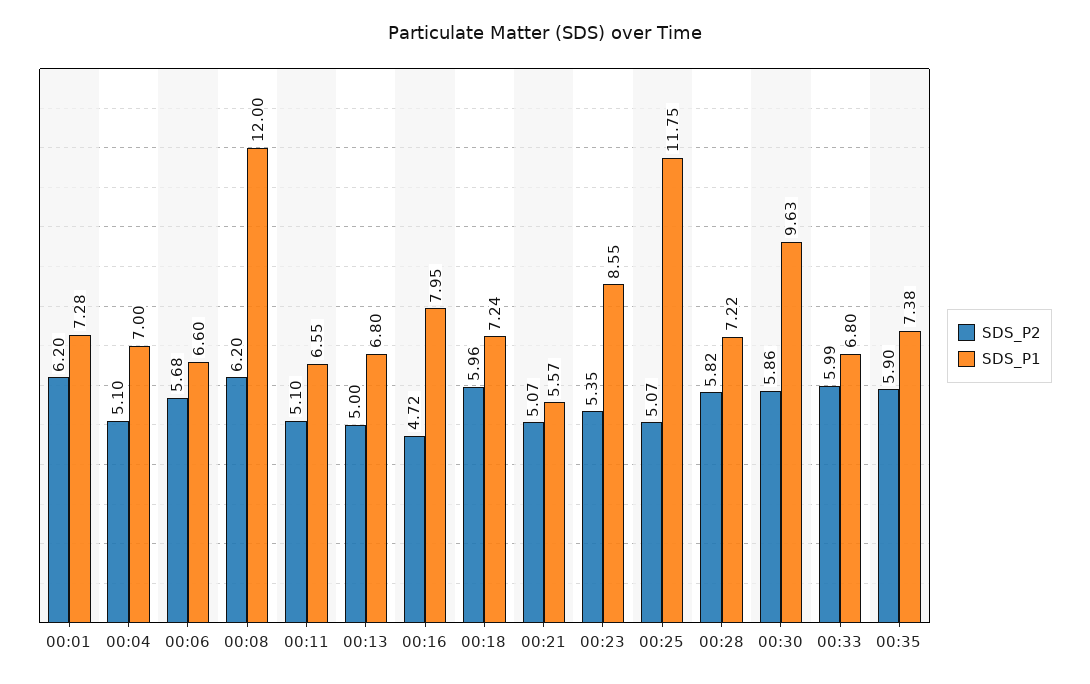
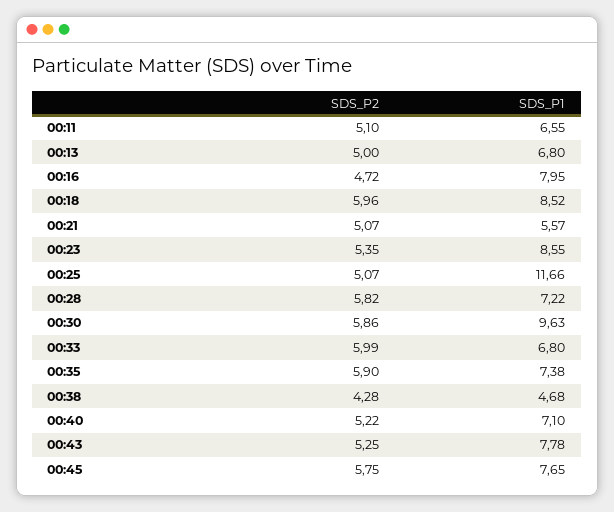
SDS_P2, 00:01: 6.2 -> none
SDS_P1, 00:01: 7.28 -> none
SDS_P2, 00:04: 5.1 -> none
SDS_P1, 00:04: 7 -> none
SDS_P2, 00:06: 5.68 -> none
SDS_P1, 00:06: 6.6 -> none
SDS_P2, 00:08: 6.2 -> none
SDS_P1, 00:08: 12 -> none
SDS_P1, 00:18: 7.24 -> 8.52
SDS_P1, 00:25: 11.75 -> 11.66
SDS_P2, 00:38: none -> 4.28
SDS_P1, 00:38: none -> 4.68
SDS_P2, 00:40: none -> 5.22
SDS_P1, 00:40: none -> 7.1
SDS_P2, 00:43: none -> 5.25
SDS_P1, 00:43: none -> 7.78
SDS_P2, 00:45: none -> 5.75
SDS_P1, 00:45: none -> 7.65

